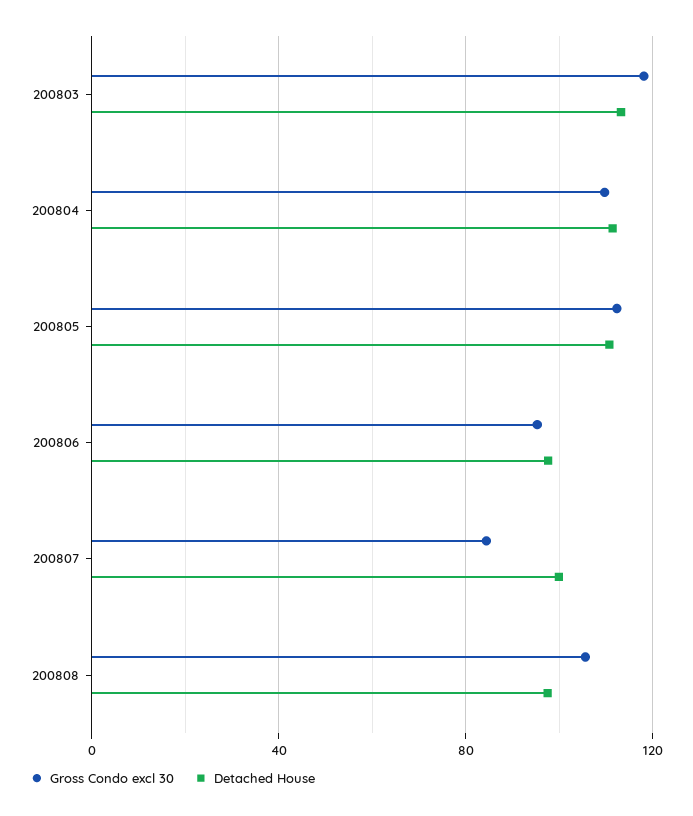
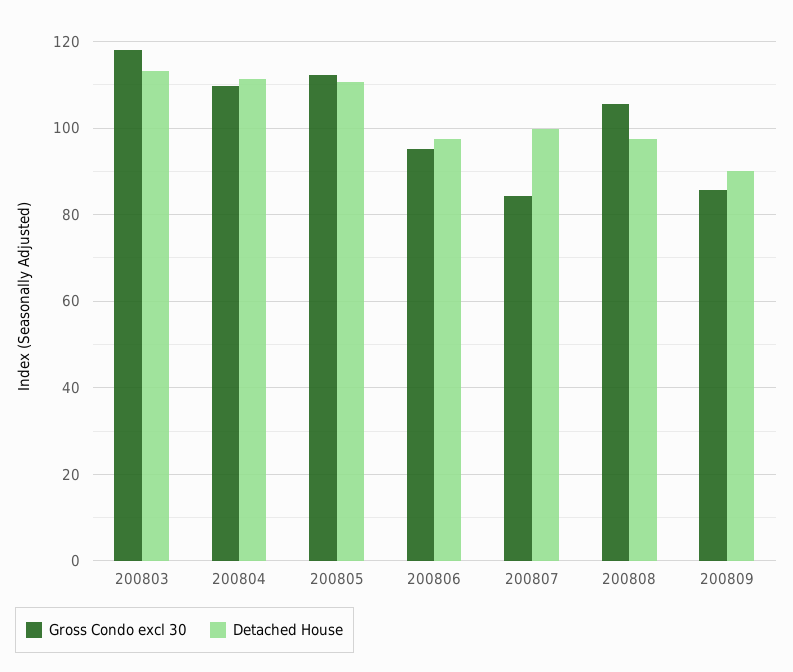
Gross Condo excl 30, 200809: none -> 86
Detached House, 200809: none -> 90

